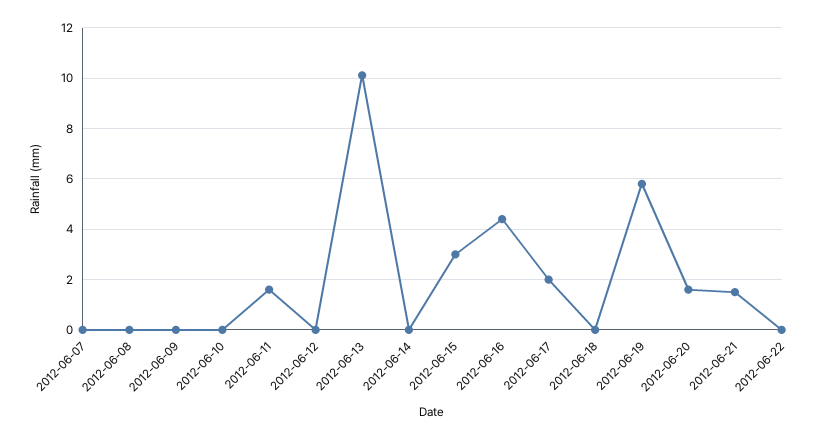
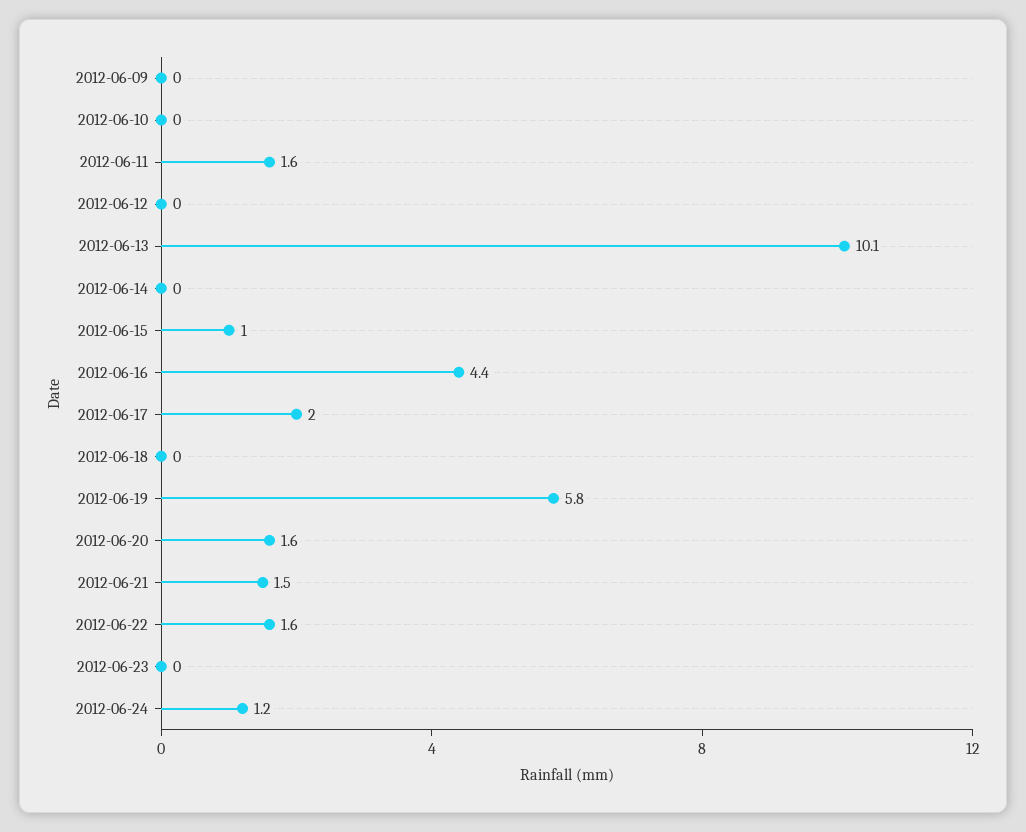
2012-06-07: 0 -> none
2012-06-08: 0 -> none
2012-06-15: 3 -> 1
2012-06-22: 0 -> 1.6
2012-06-23: none -> 0
2012-06-24: none -> 1.2

